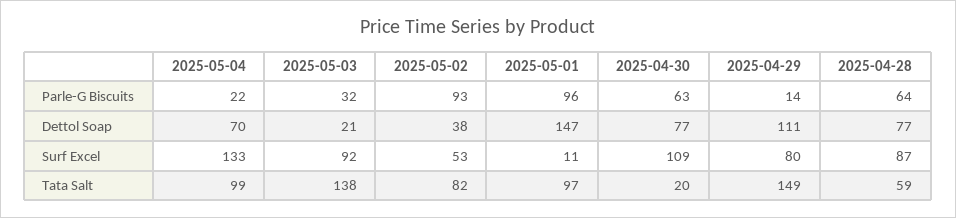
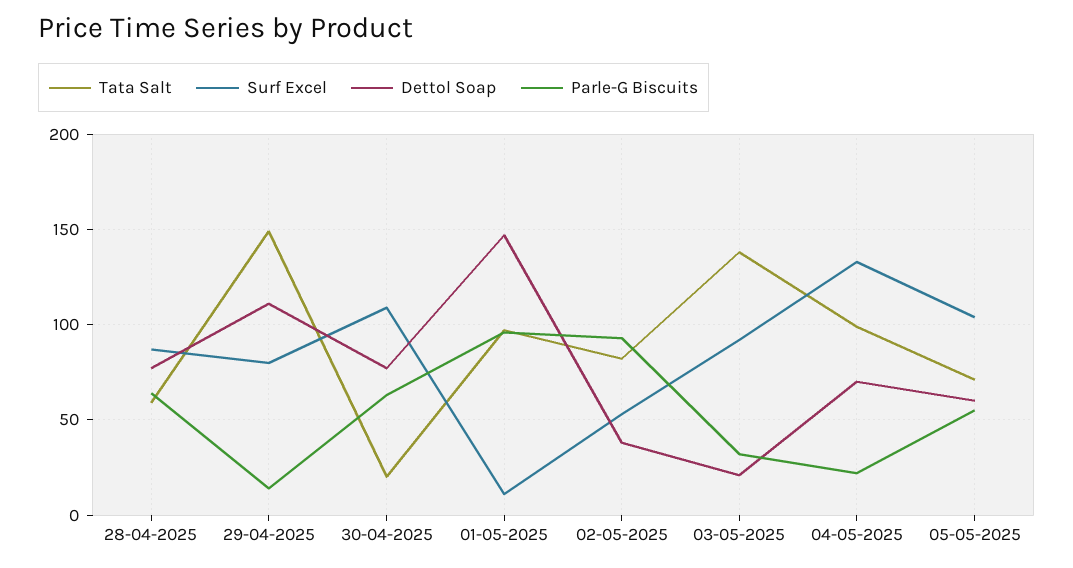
Tata Salt, 05-05-2025: none -> 70
Surf Excel, 05-05-2025: none -> 105
Dettol Soap, 05-05-2025: none -> 60
Parle-G Biscuits, 05-05-2025: none -> 55

